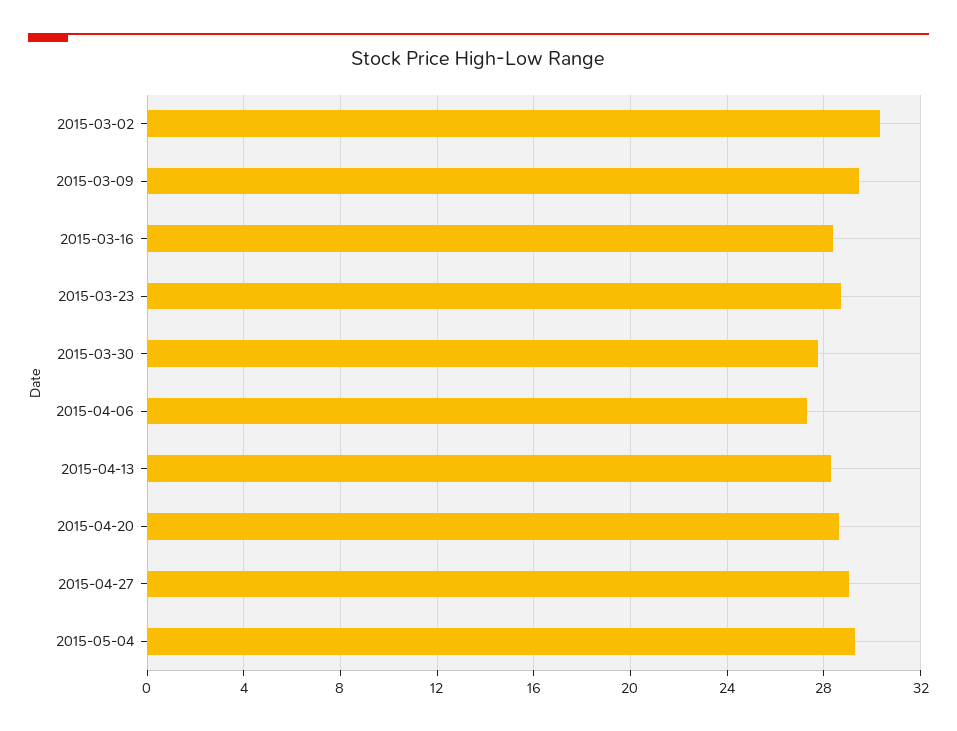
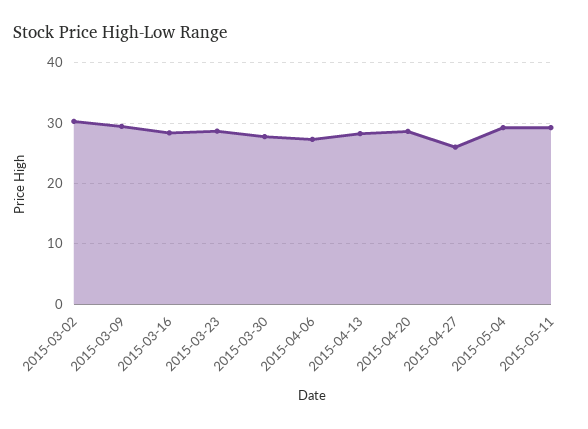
2015-04-27: 29 -> 26
2015-05-11: none -> 29

